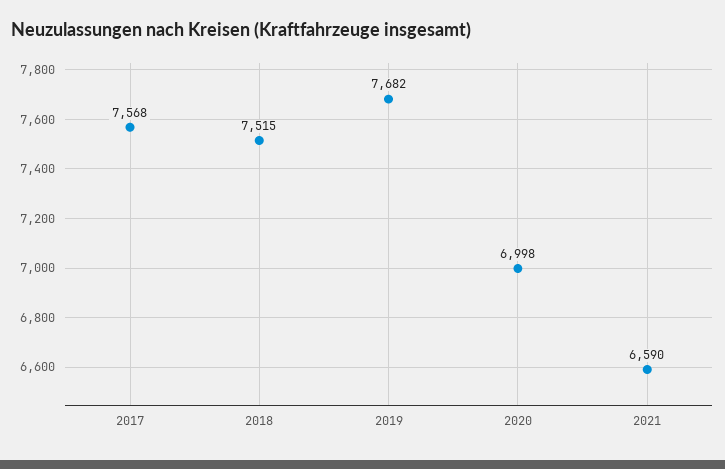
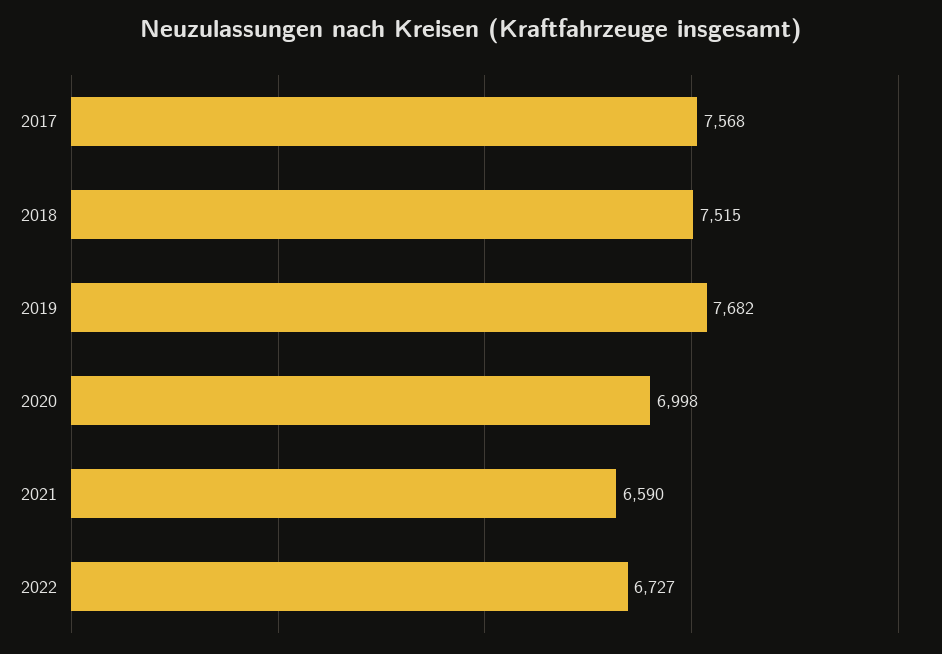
2022: none -> 6727

